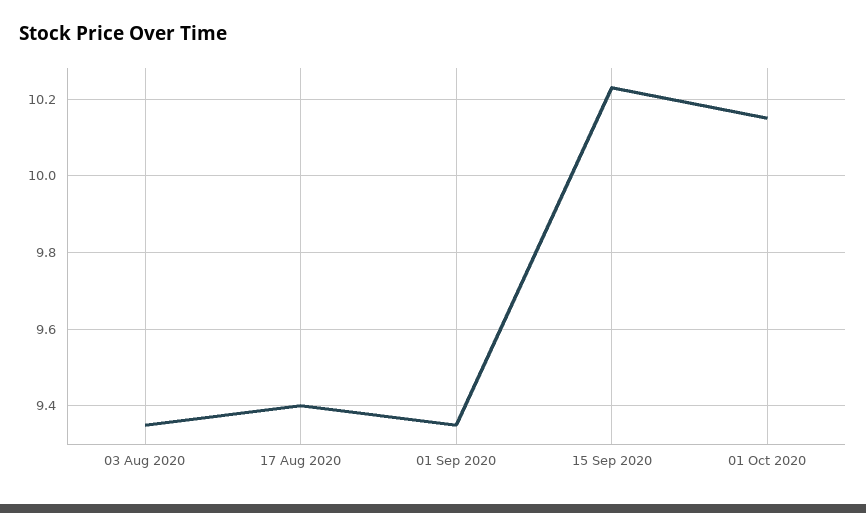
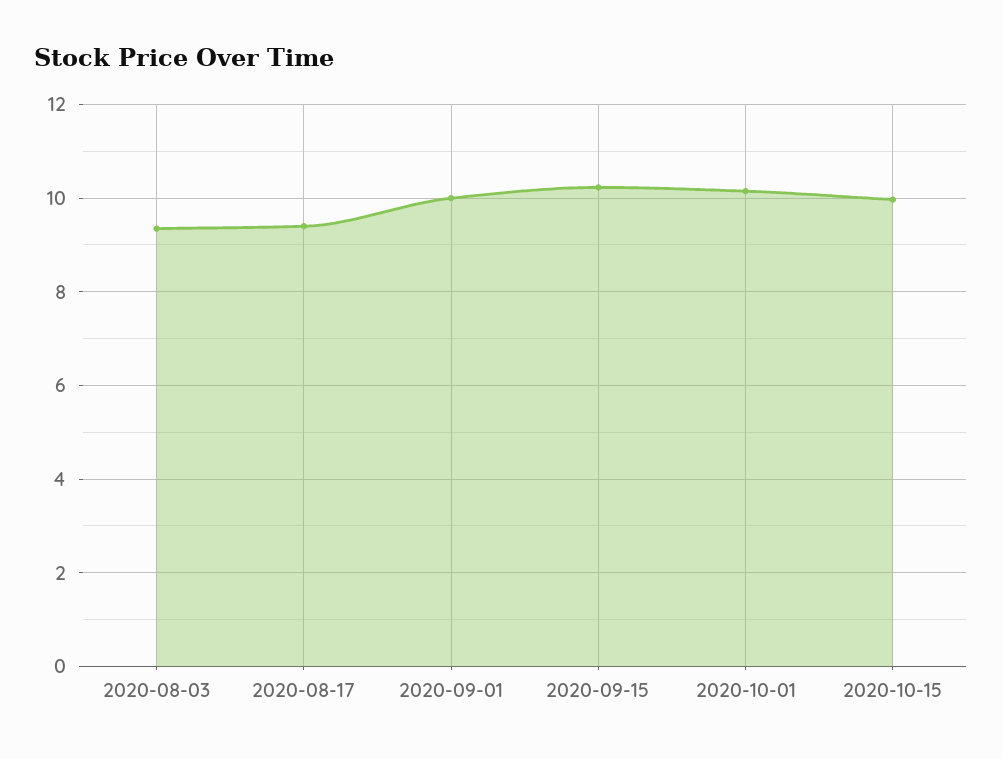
01 Sep 2020: 9.35 -> 10
2020-10-15: none -> 10

